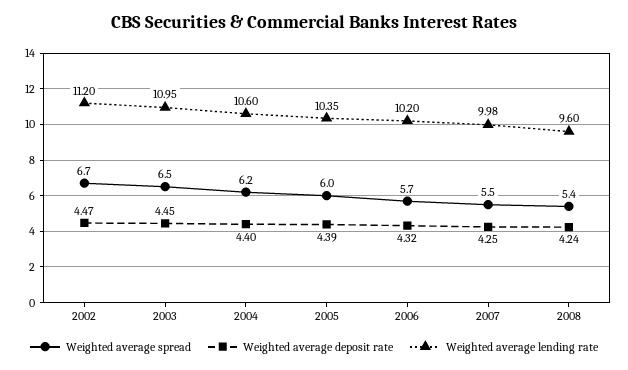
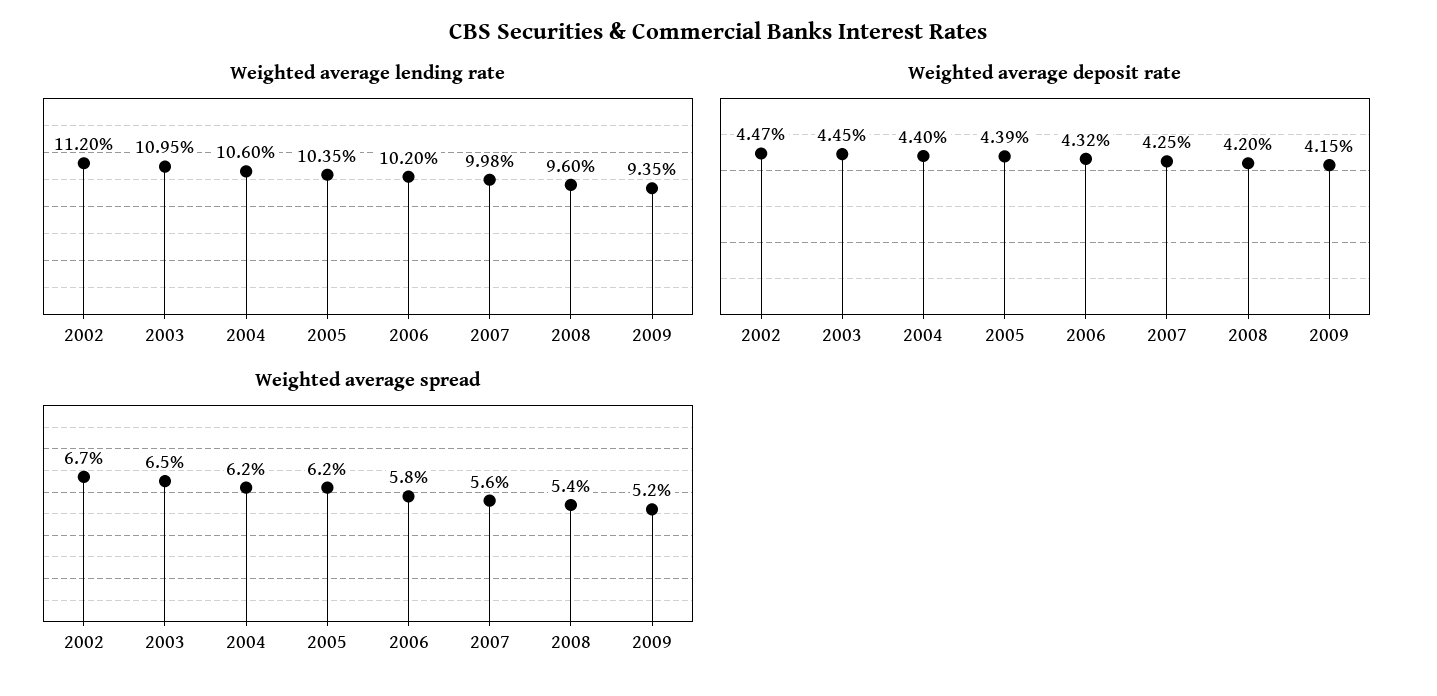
Weighted average spread, 2005: 6 -> 6.2
Weighted average spread, 2006: 5.7 -> 5.8
Weighted average spread, 2007: 5.5 -> 5.6
Weighted average deposit rate, 2008: 4.24 -> 4.2
Weighted average lending rate, 2009: none -> 9.35
Weighted average deposit rate, 2009: none -> 4.15
Weighted average spread, 2009: none -> 5.2

